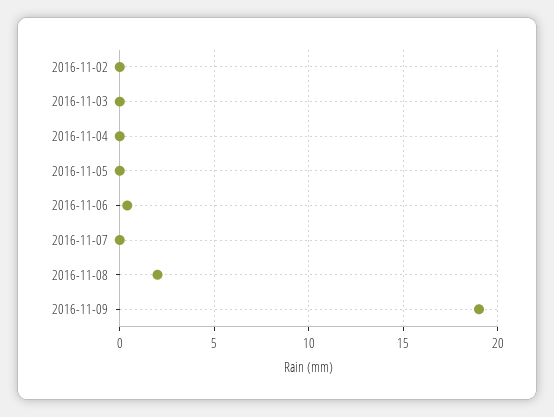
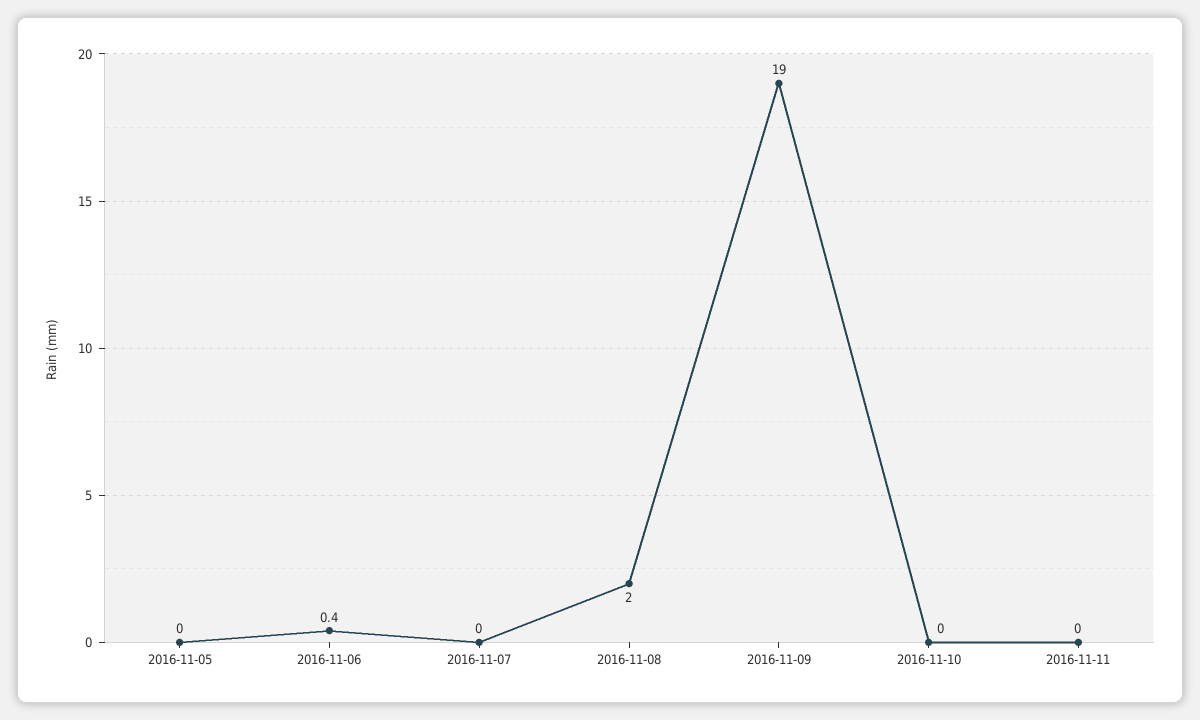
2016-11-02: 0 -> none
2016-11-03: 0 -> none
2016-11-04: 0 -> none
2016-11-10: none -> 0
2016-11-11: none -> 0

